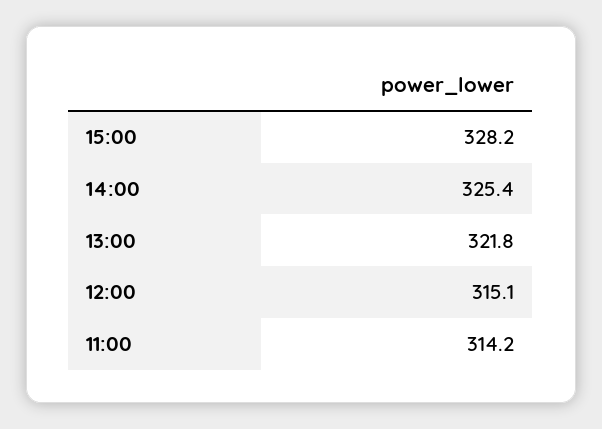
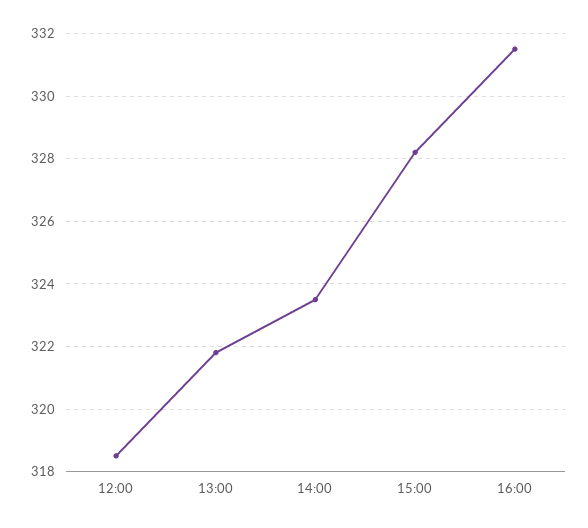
14:00: 325.4 -> 323.5
12:00: 315.1 -> 318.5
11:00: 314.2 -> none
16:00: none -> 331.5

